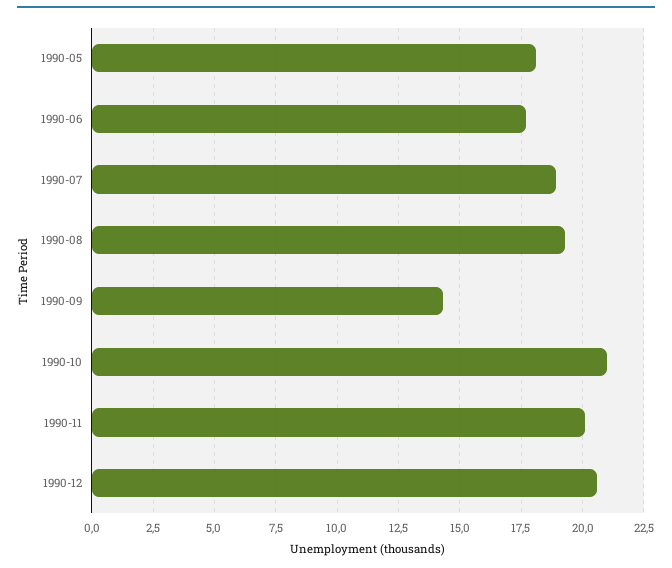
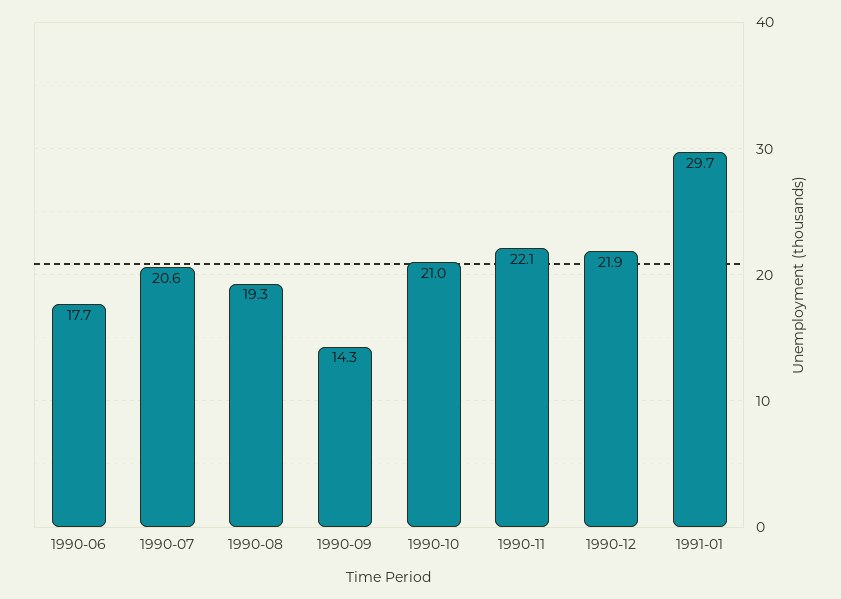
1990-05: 18 -> none
1990-07: 19 -> 20.6
1990-11: 20 -> 22.1
1990-12: 20.5 -> 21.9
1991-01: none -> 29.7

